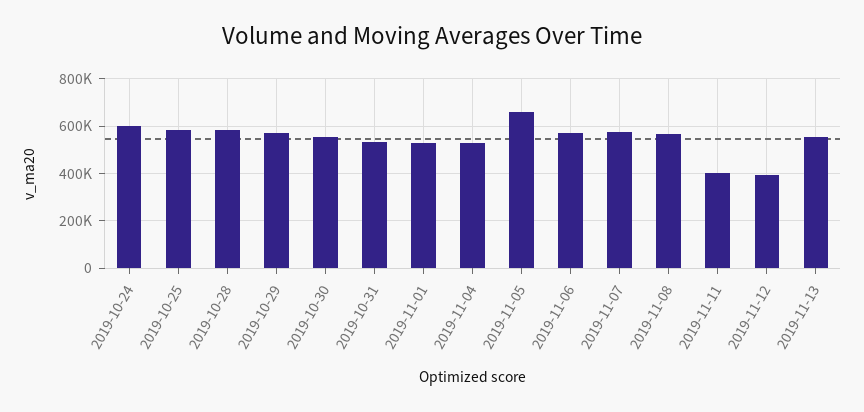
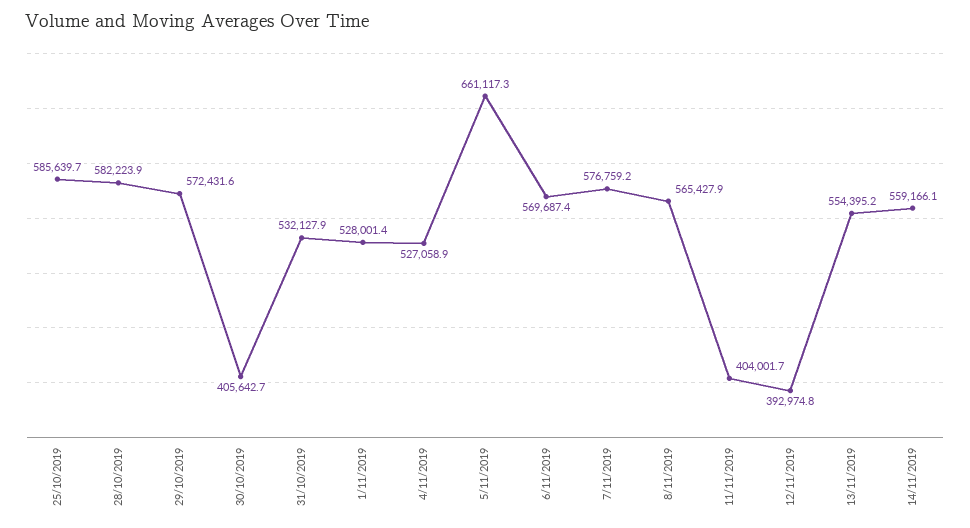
2019-10-24: 600000 -> none
2019-10-30: 550000 -> 405642.7
14/11/2019: none -> 559166.1

